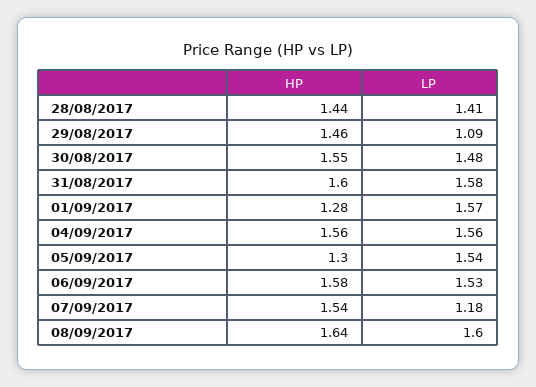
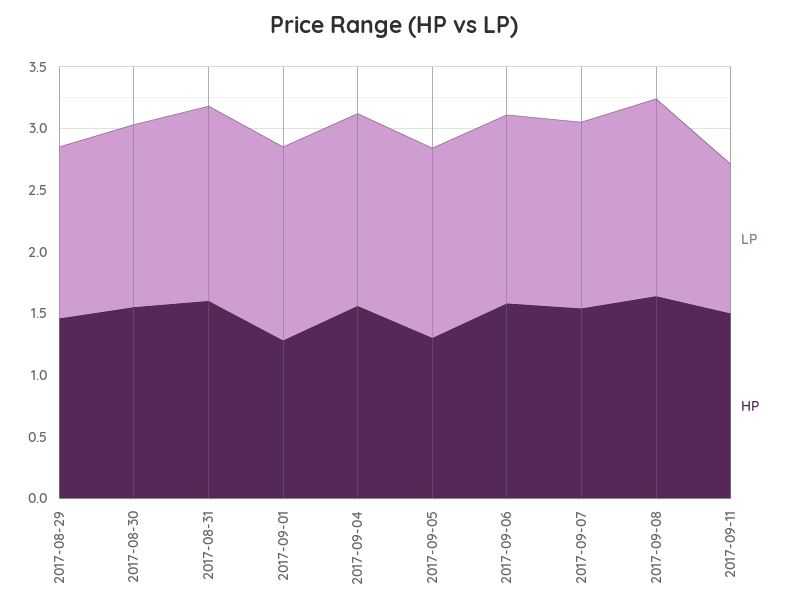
HP, 28/08/2017: 1.44 -> none
LP, 28/08/2017: 1.41 -> none
LP, 29/08/2017: 1.09 -> 1.4
LP, 07/09/2017: 1.18 -> 1.5
LP, 2017-09-11: none -> 1.2
HP, 2017-09-11: none -> 1.5

